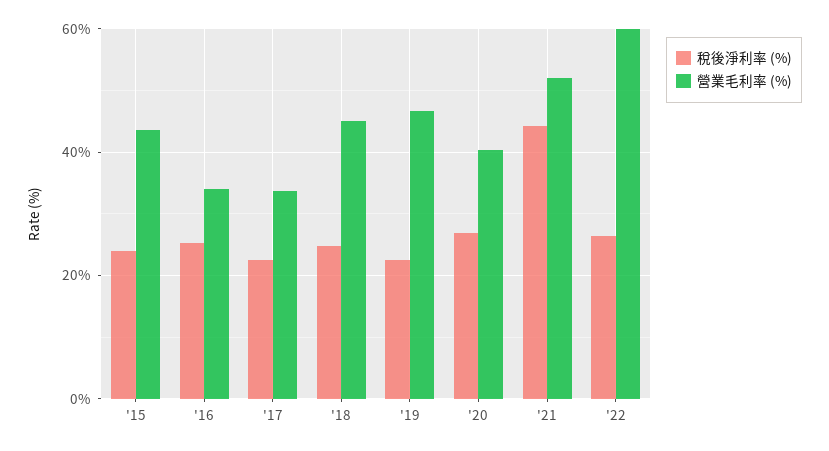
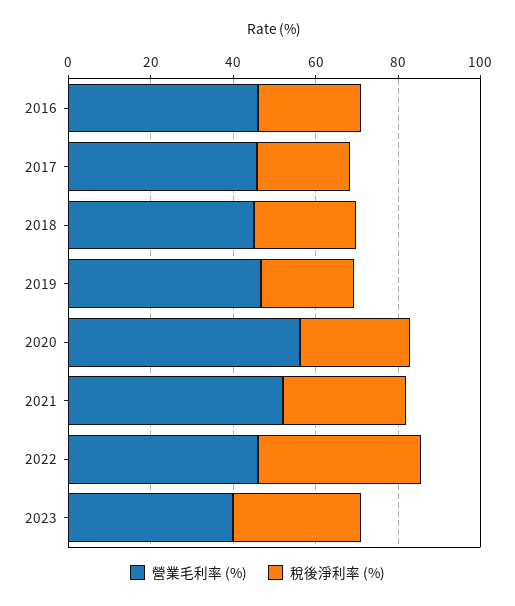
稅後淨利率 (%), '15: 24 -> none
營業毛利率 (%), '15: 44 -> none
營業毛利率 (%), '16: 34 -> 45
營業毛利率 (%), '17: 34 -> 45
營業毛利率 (%), '20: 40 -> 55
稅後淨利率 (%), '21: 44 -> 30
稅後淨利率 (%), '22: 26 -> 40
營業毛利率 (%), '22: 60 -> 45
營業毛利率 (%), 2023: none -> 40
稅後淨利率 (%), 2023: none -> 30

